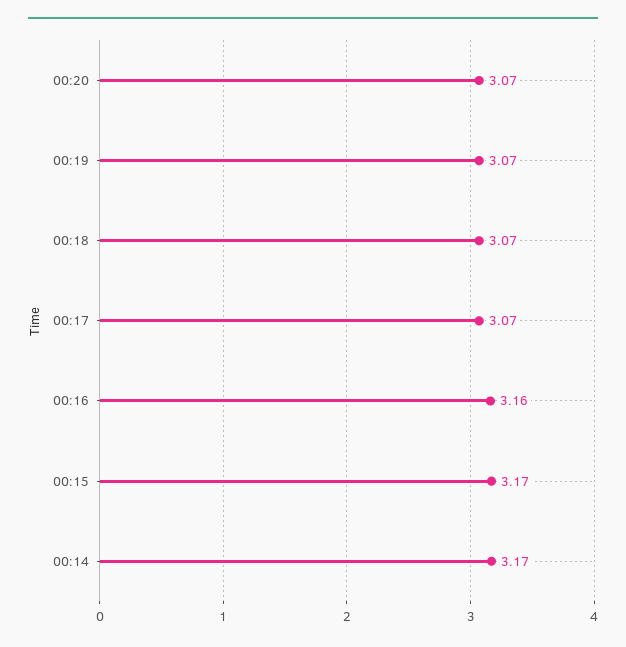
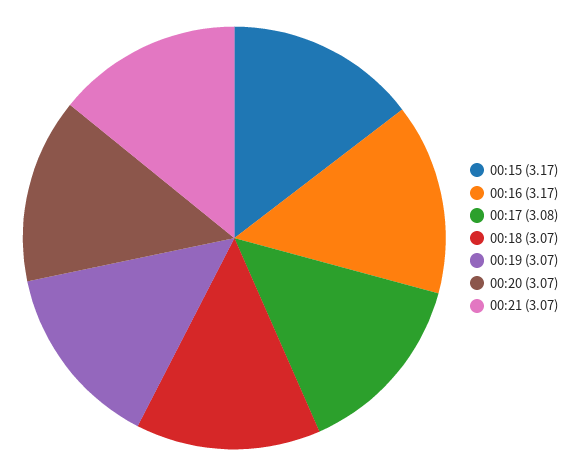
00:17: 3.07 -> 3.08
00:16: 3.16 -> 3.17
00:14: 3.17 -> none
00:21: none -> 3.07

